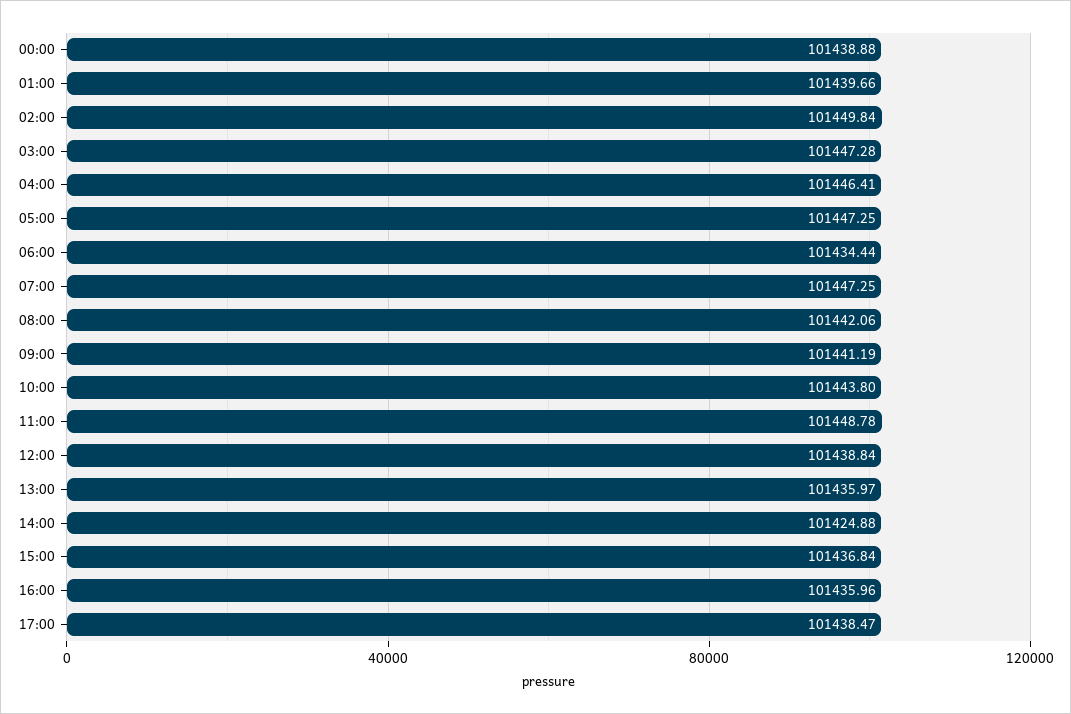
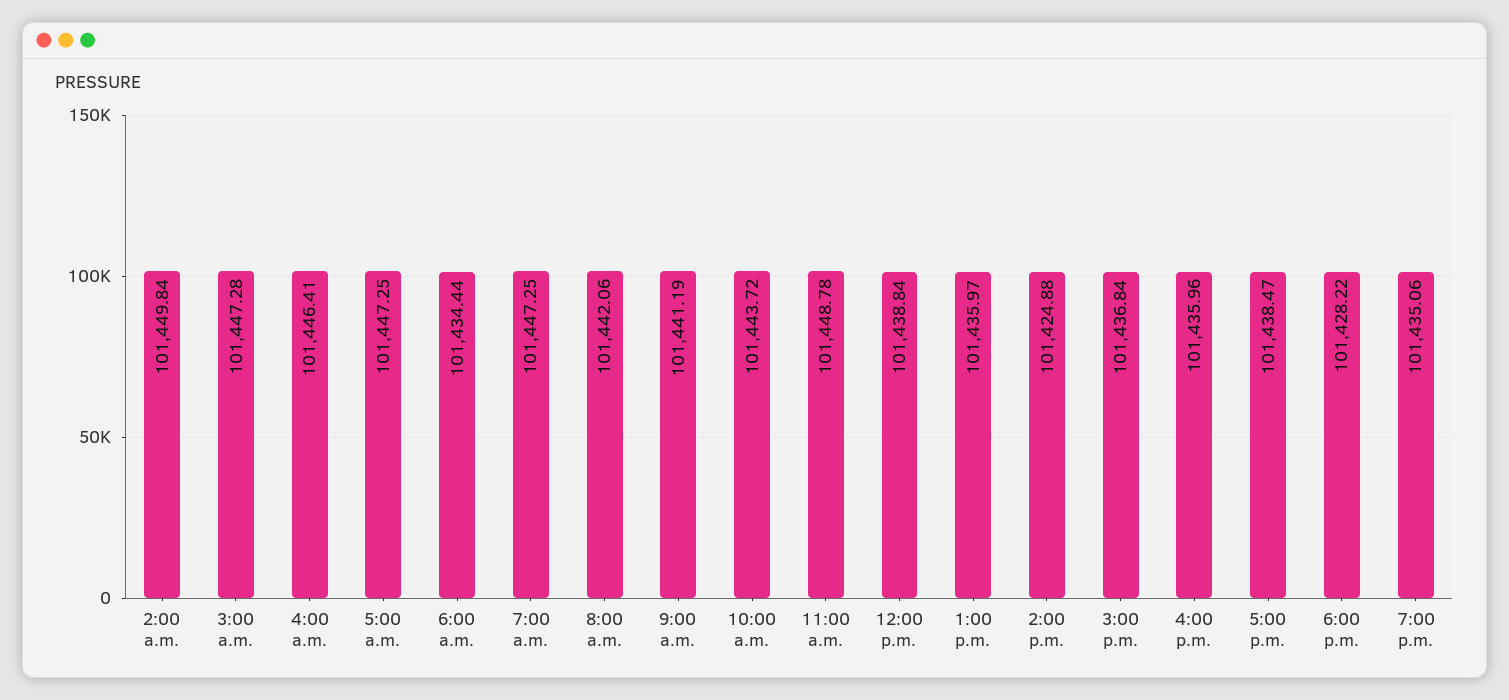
00:00: 101438.88 -> none
01:00: 101439.66 -> none
10:00: 101443.8 -> 101443.72
6:00 p.m.: none -> 101428.22
7:00 p.m.: none -> 101435.06

